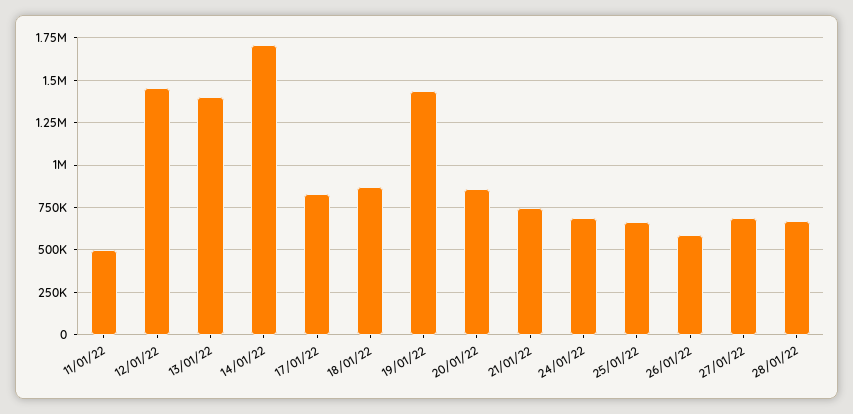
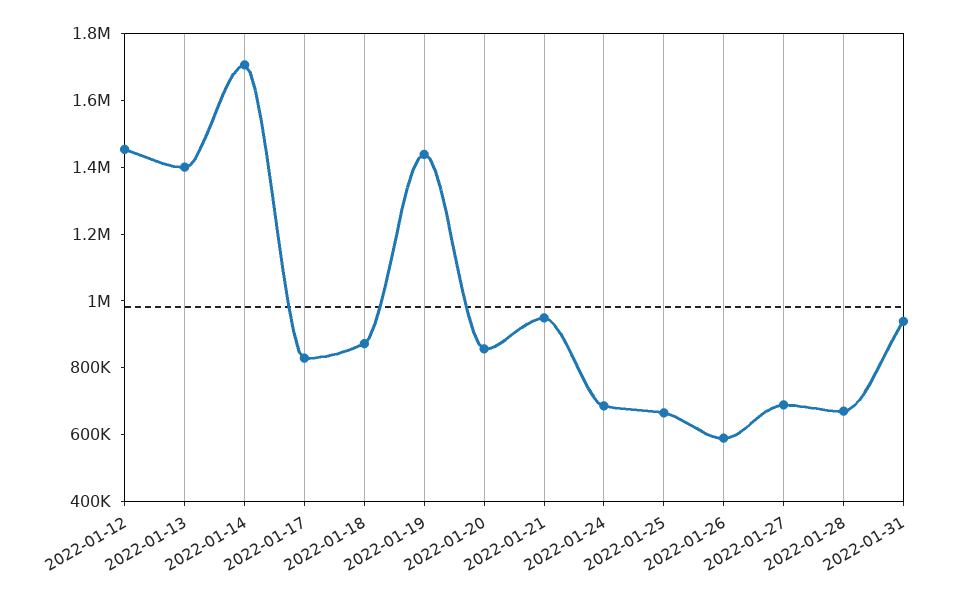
11/01/22: 500000 -> none
21/01/22: 750000 -> 950000
2022-01-31: none -> 950000

